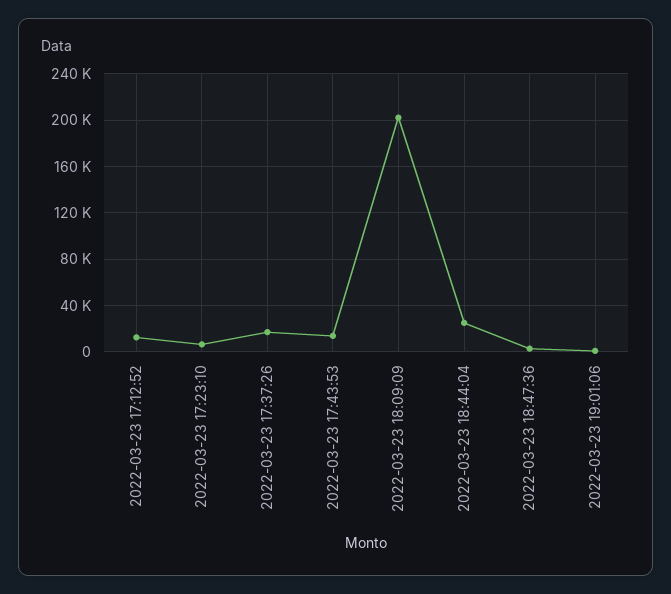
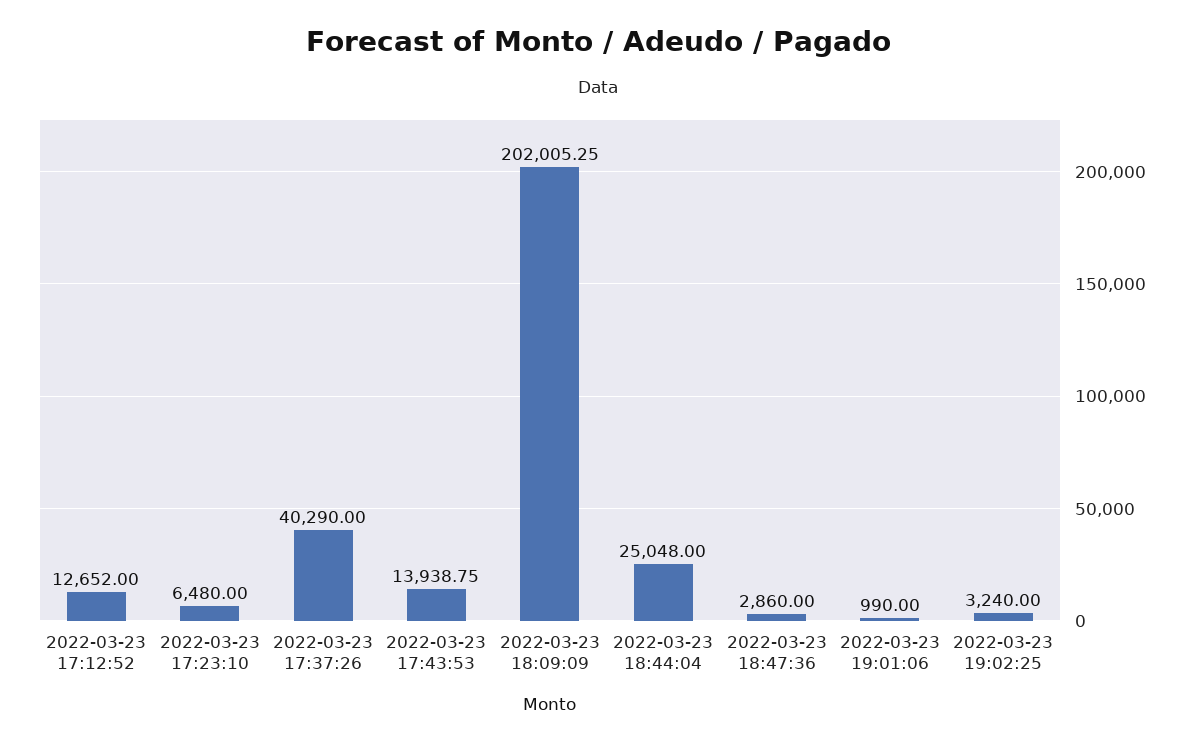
2022-03-23 17:37:26: 20000 -> 40290
2022-03-23 19:02:25: none -> 3240

